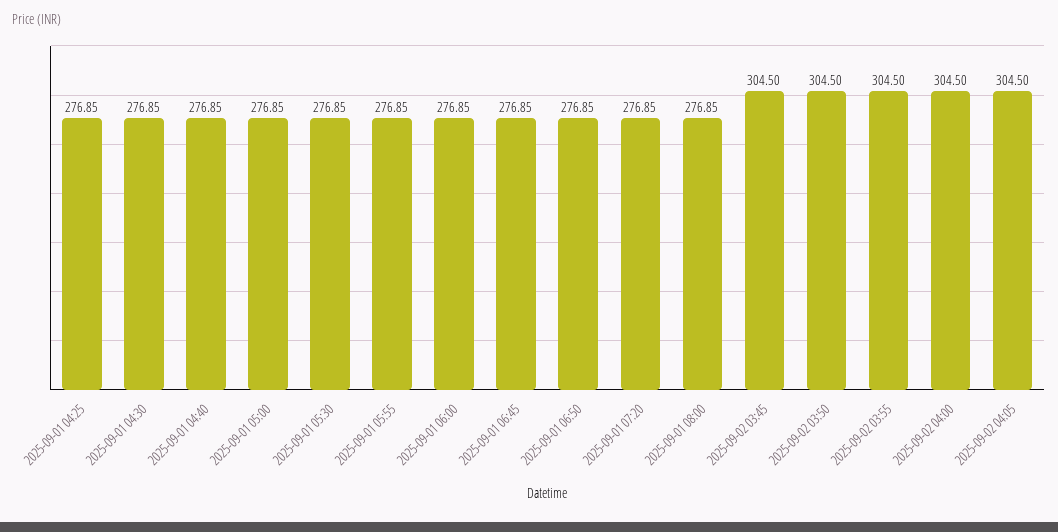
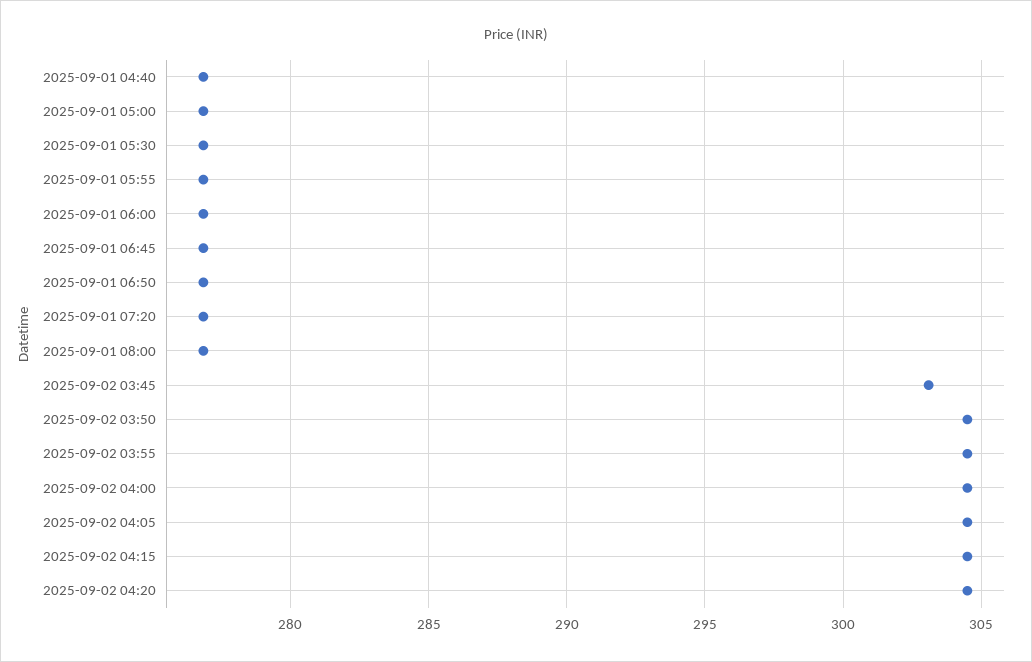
2025-09-01 04:25: 276.85 -> none
2025-09-01 04:30: 276.85 -> none
2025-09-02 03:45: 304.5 -> 303
2025-09-02 04:15: none -> 304.5
2025-09-02 04:20: none -> 304.5

